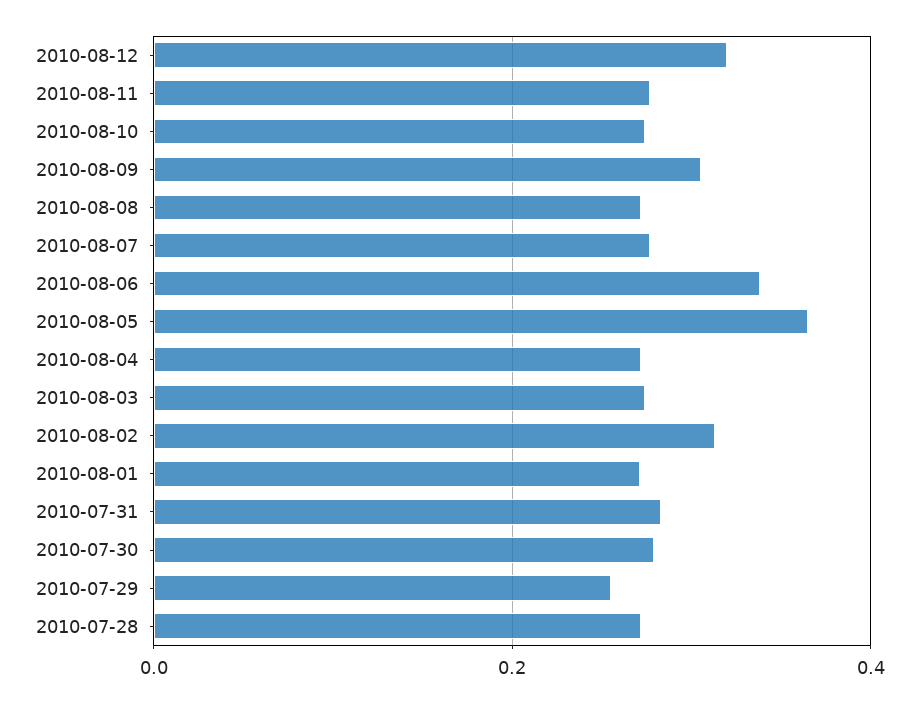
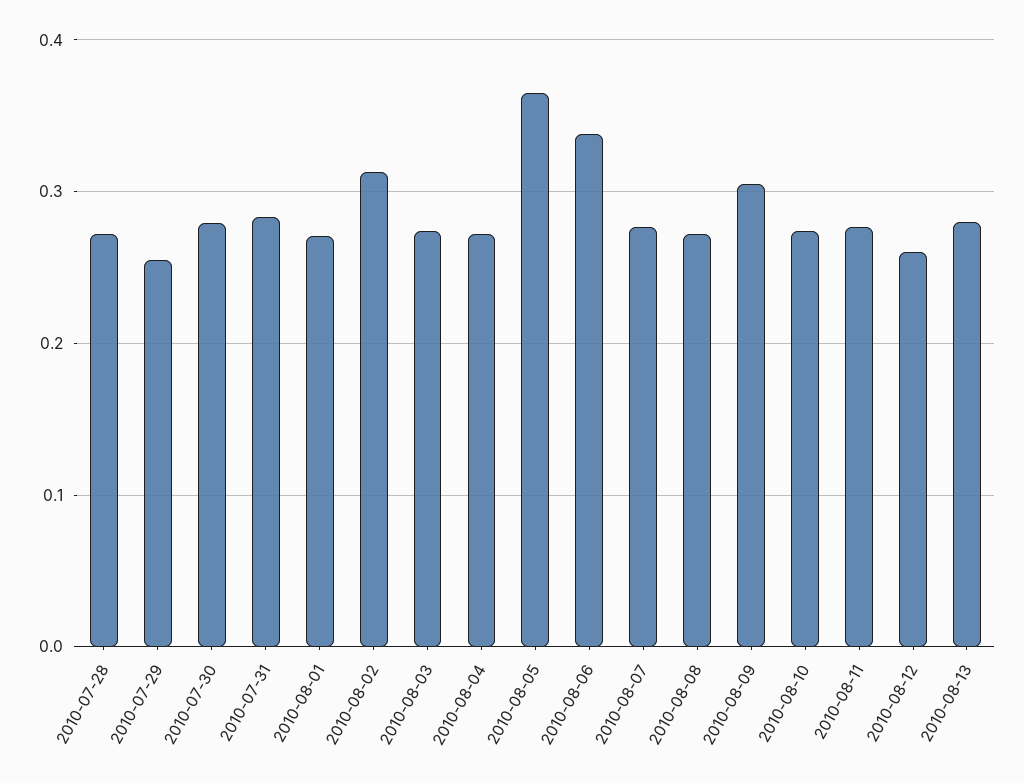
2010-08-12: 0.32 -> 0.26
2010-08-13: none -> 0.28

